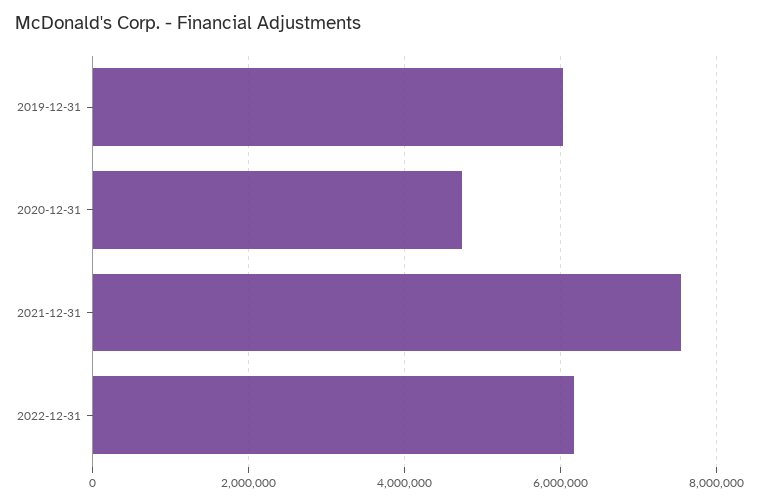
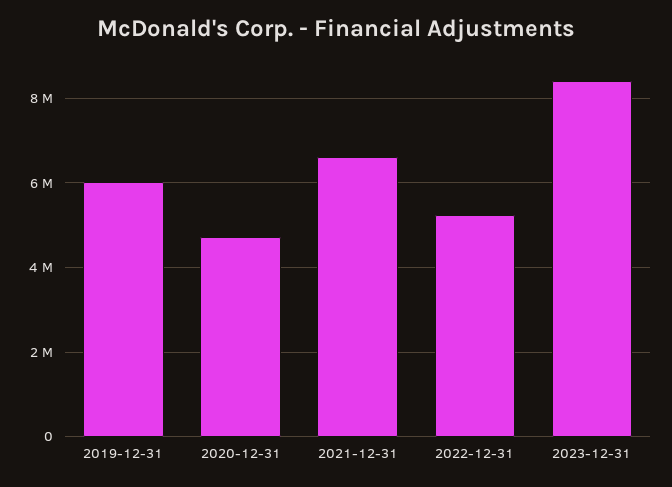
2021-12-31: 7600000 -> 6600000
2022-12-31: 6200000 -> 5200000
2023-12-31: none -> 8400000

